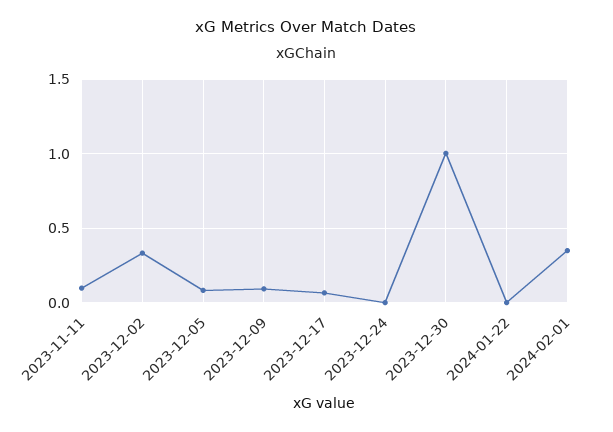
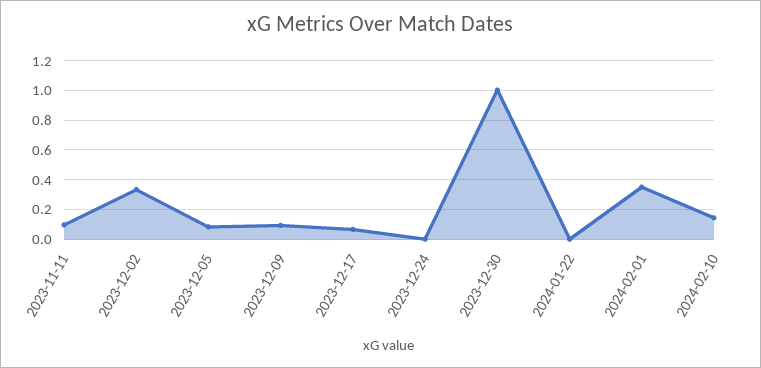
2024-02-10: none -> 0.15

